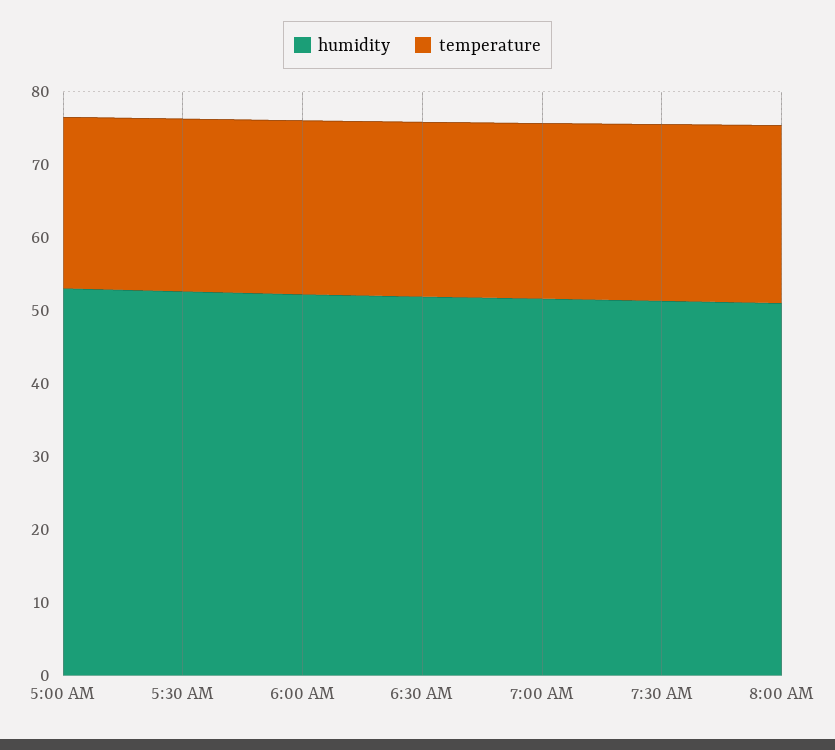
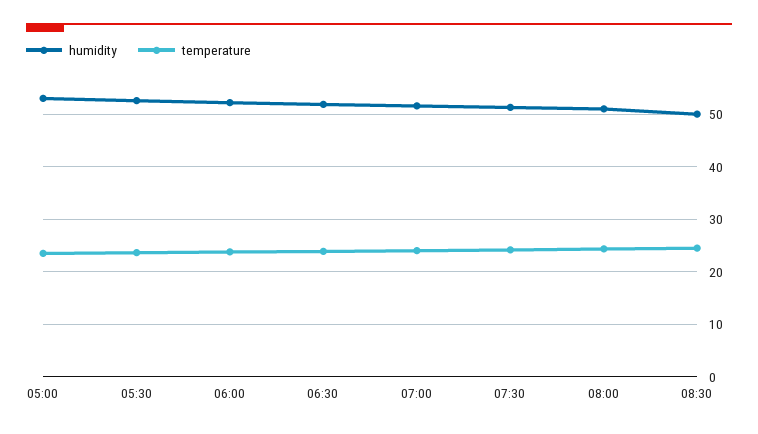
humidity, 08:30: none -> 50
temperature, 08:30: none -> 24

